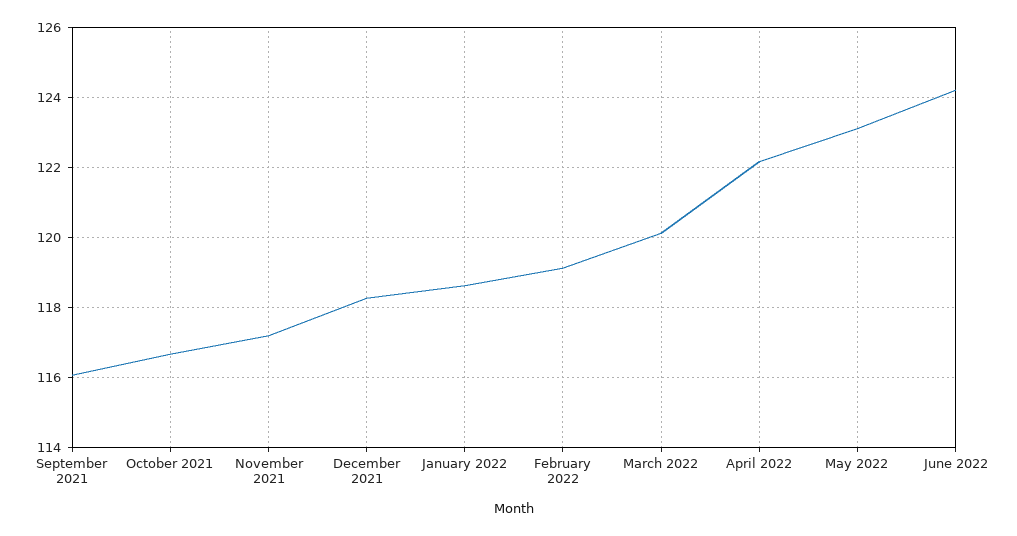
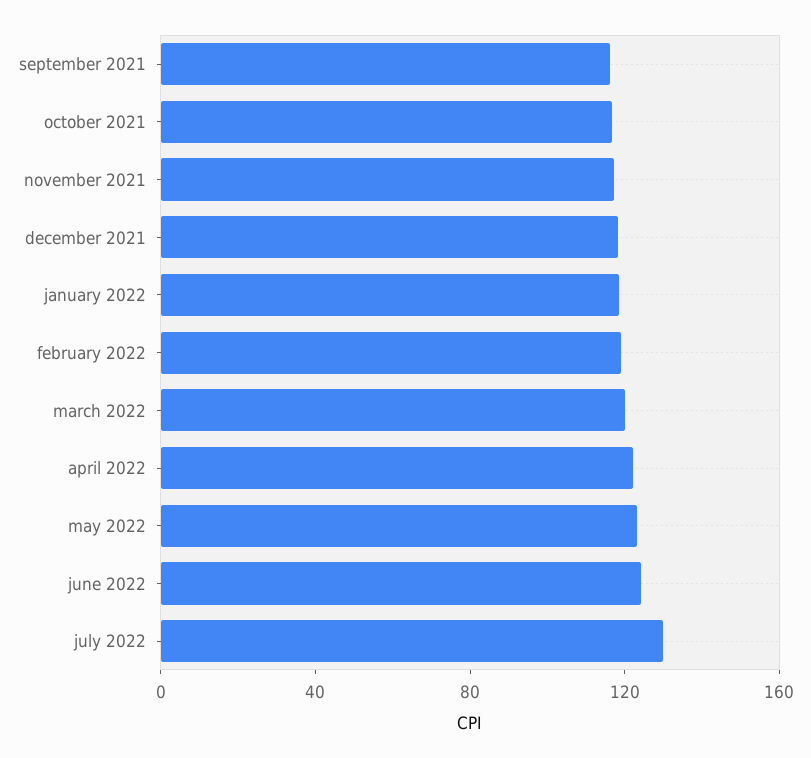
july 2022: none -> 130

